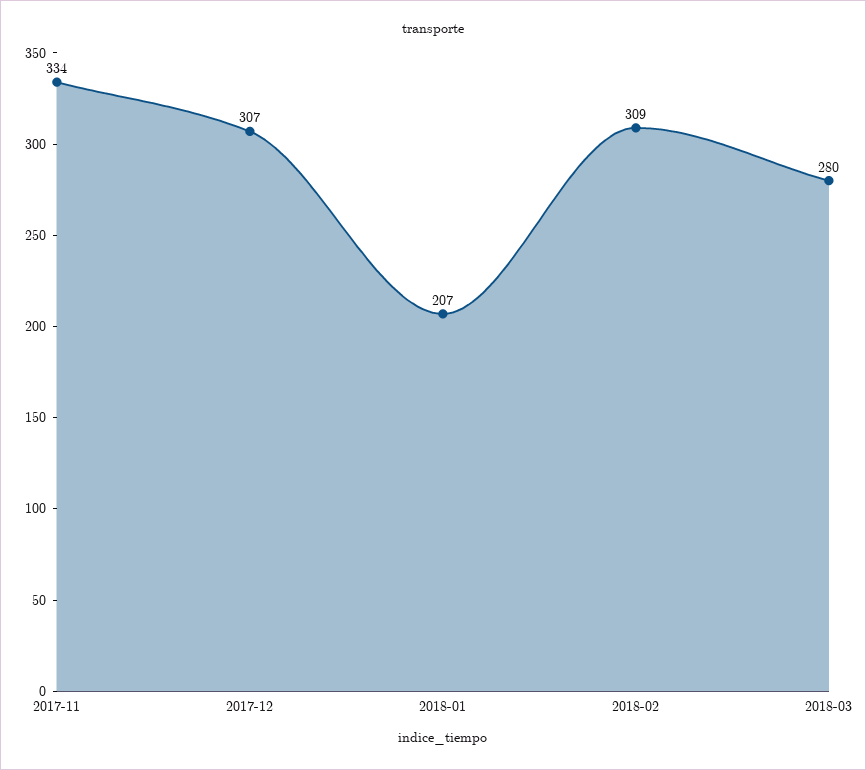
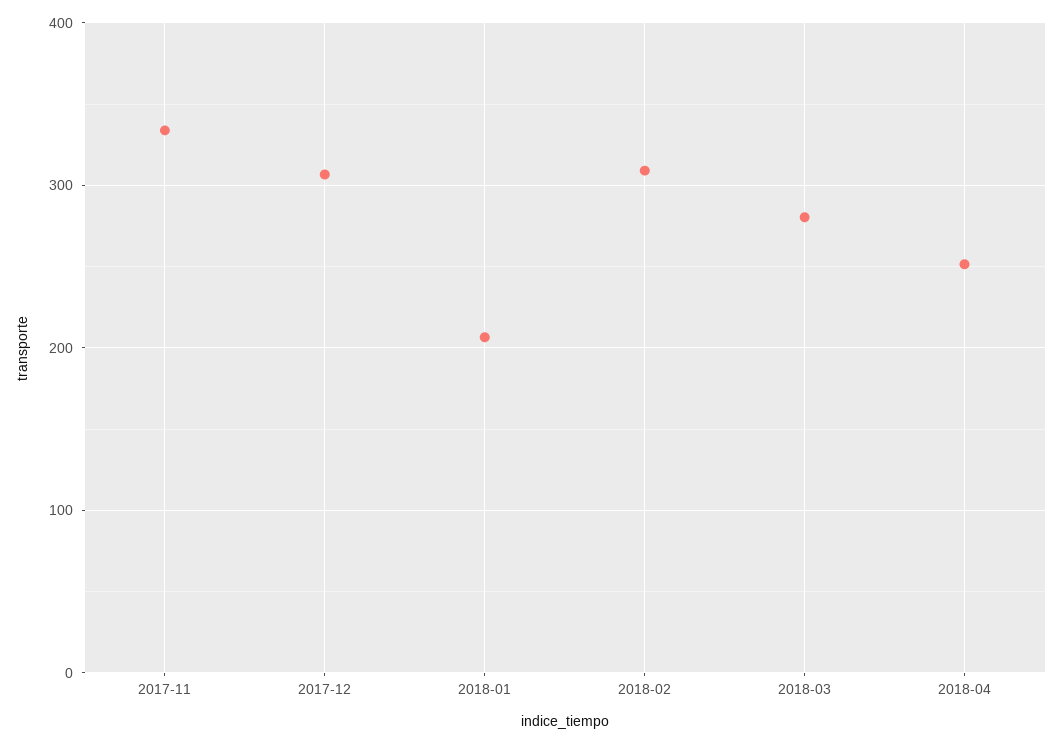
2018-04: none -> 250

